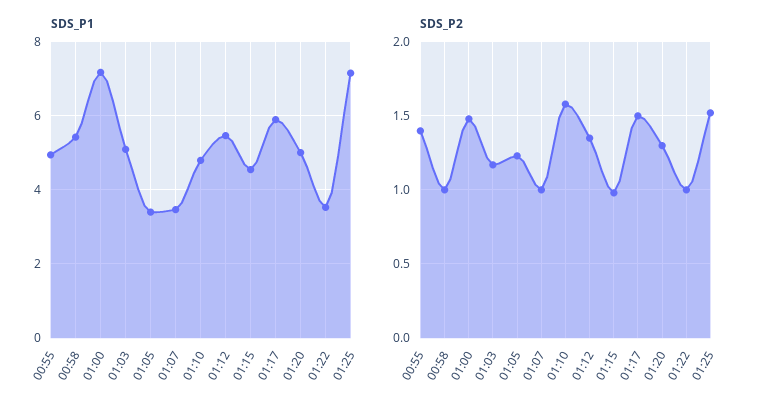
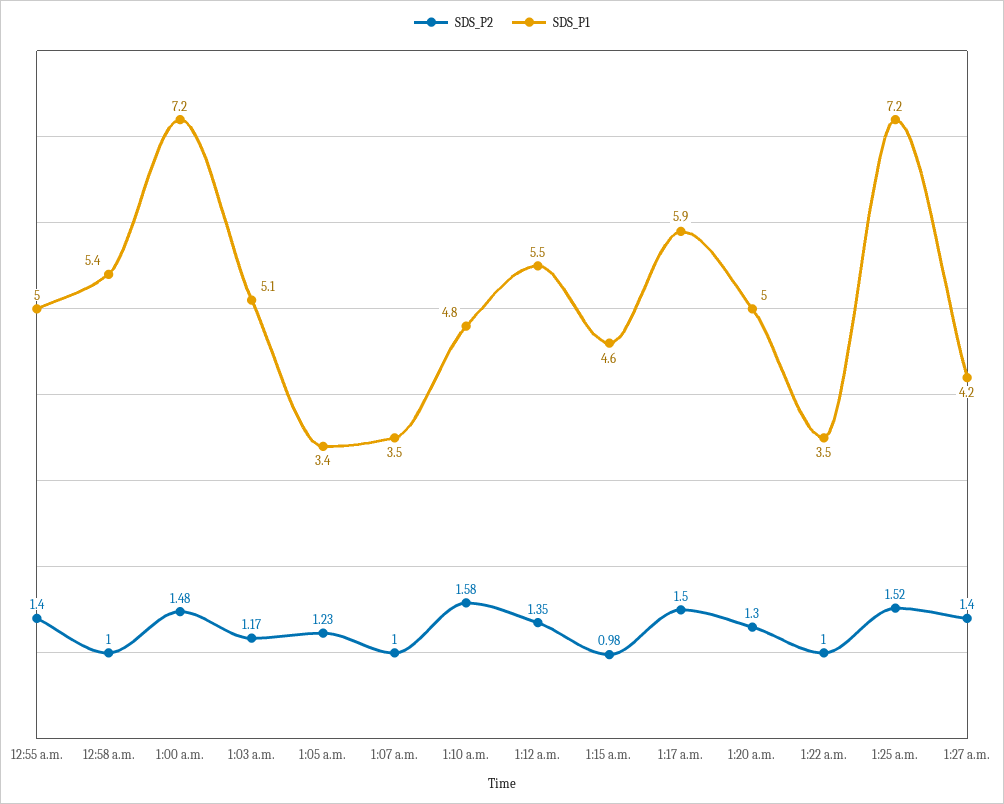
SDS_P2, 1:27 a.m.: none -> 1.4
SDS_P1, 1:27 a.m.: none -> 4.2

